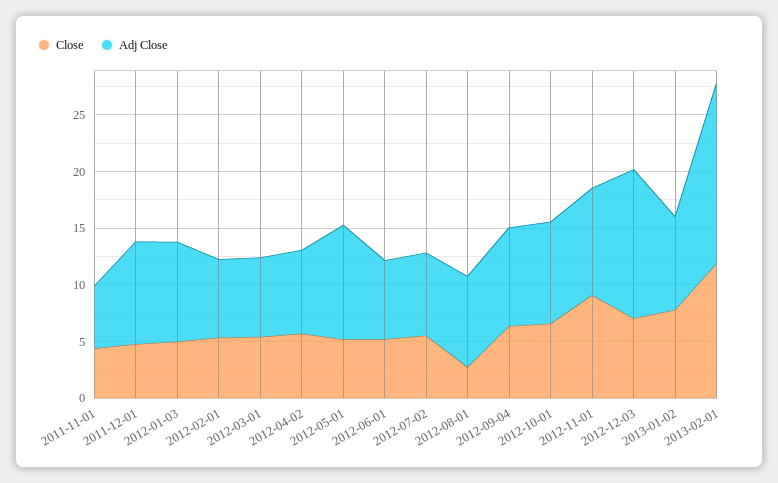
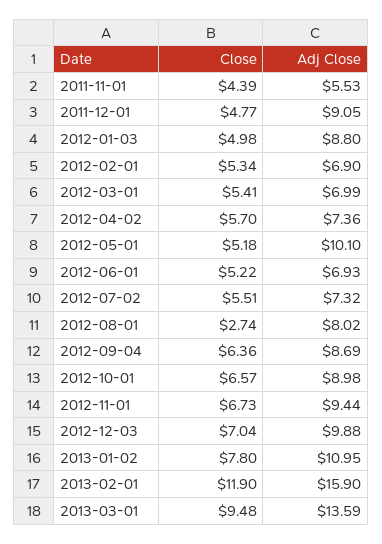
Close, 2012-11-01: 9 -> 6.73
Adj Close, 2012-12-03: 13 -> 9.88
Adj Close, 2013-01-02: 8 -> 10.95
Close, 2013-03-01: none -> 9.48
Adj Close, 2013-03-01: none -> 13.59

